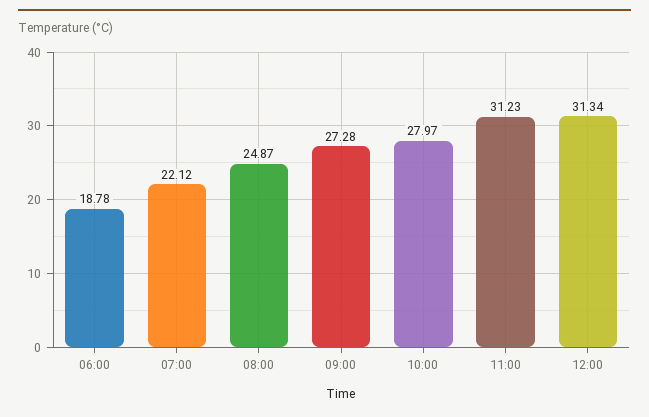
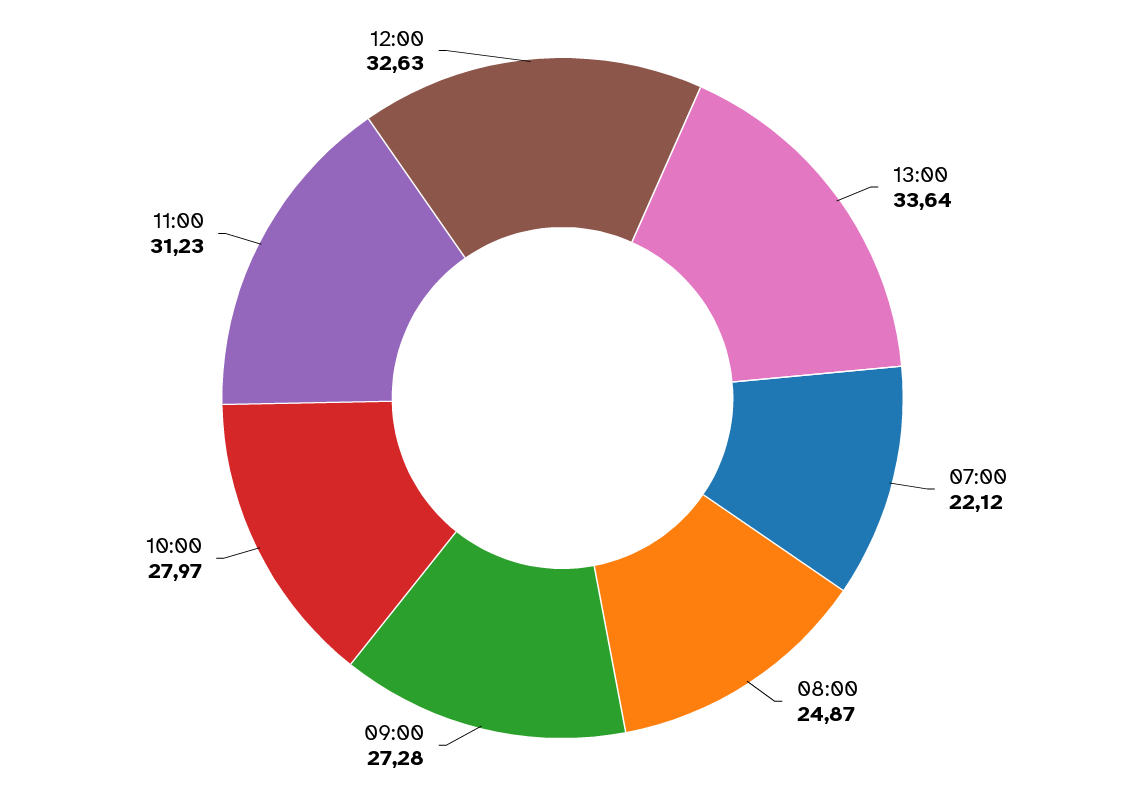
06:00: 18.78 -> none
12:00: 31.34 -> 32.63
13:00: none -> 33.64

